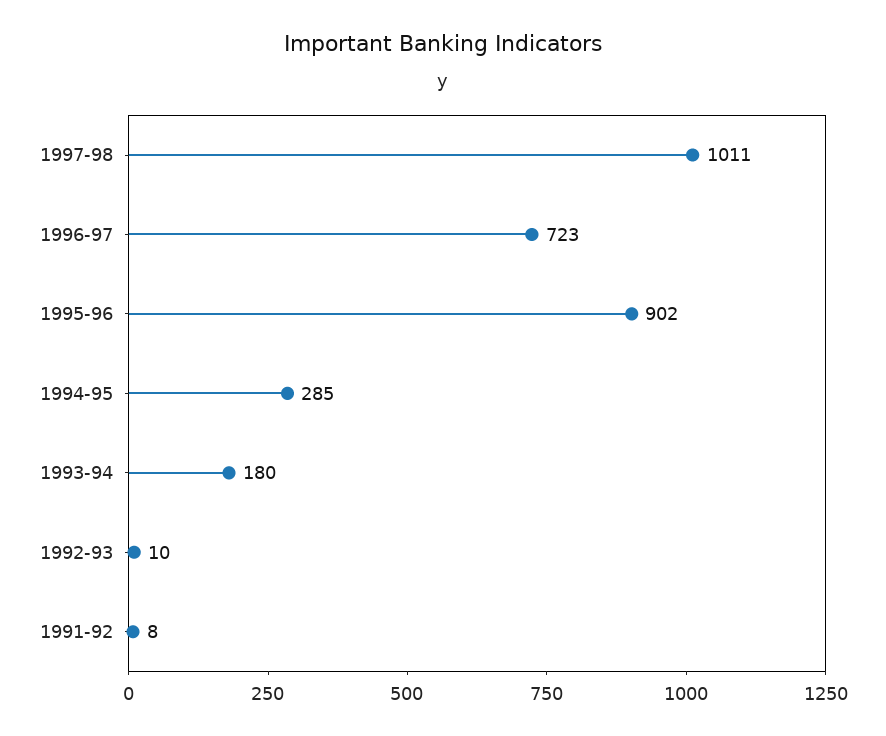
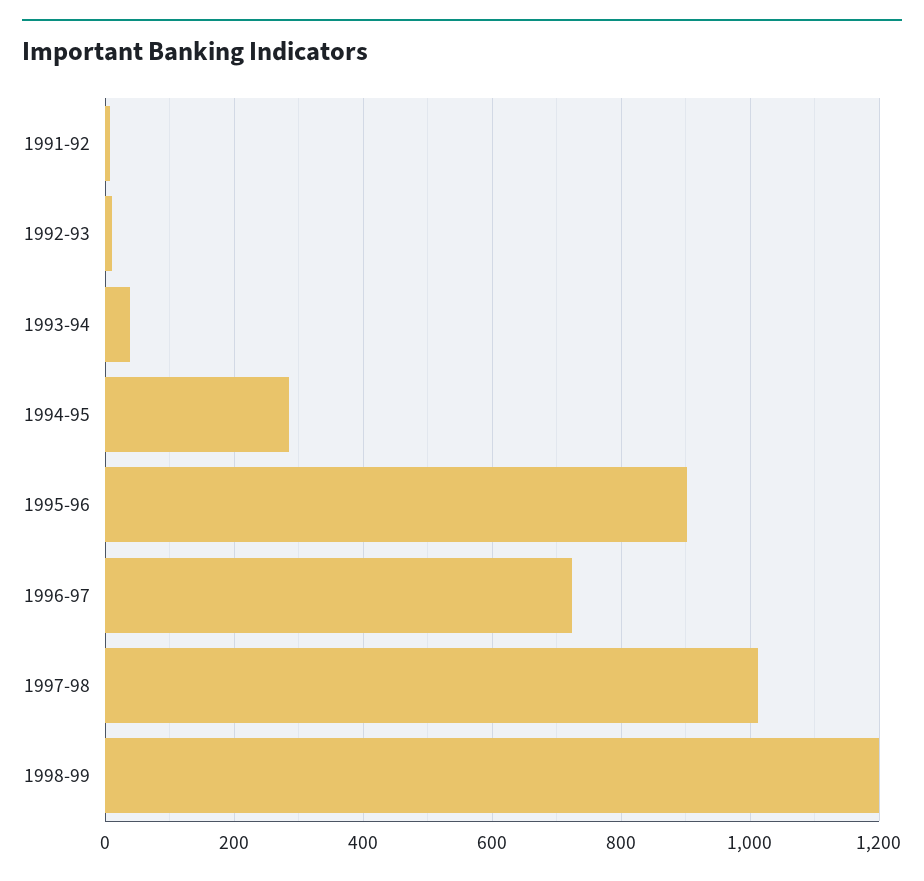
1993-94: 180 -> 40
1998-99: none -> 1200

